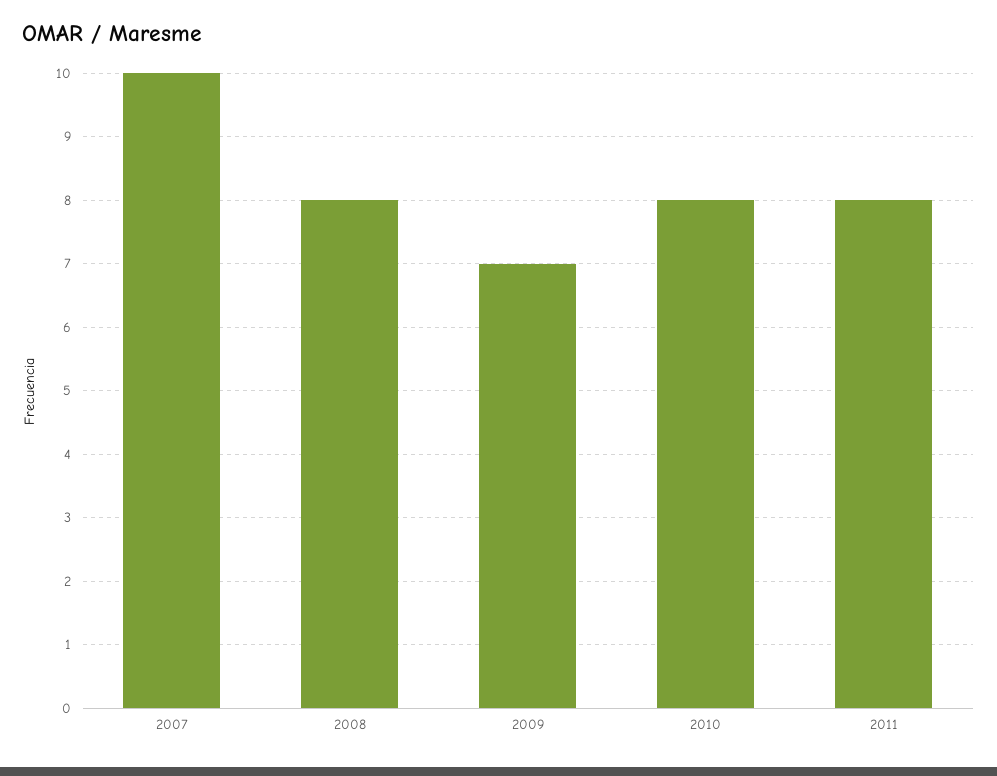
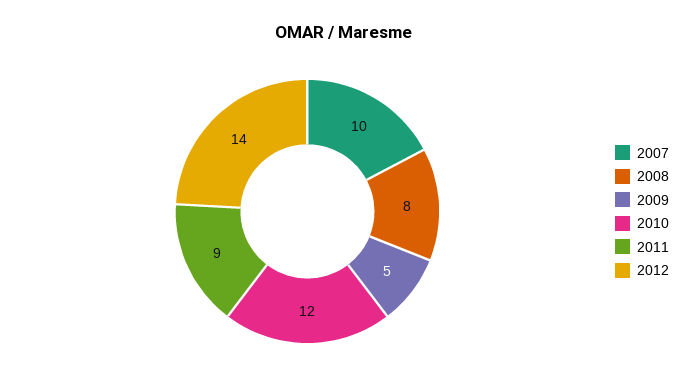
2009: 7 -> 5
2010: 8 -> 12
2011: 8 -> 9
2012: none -> 14

